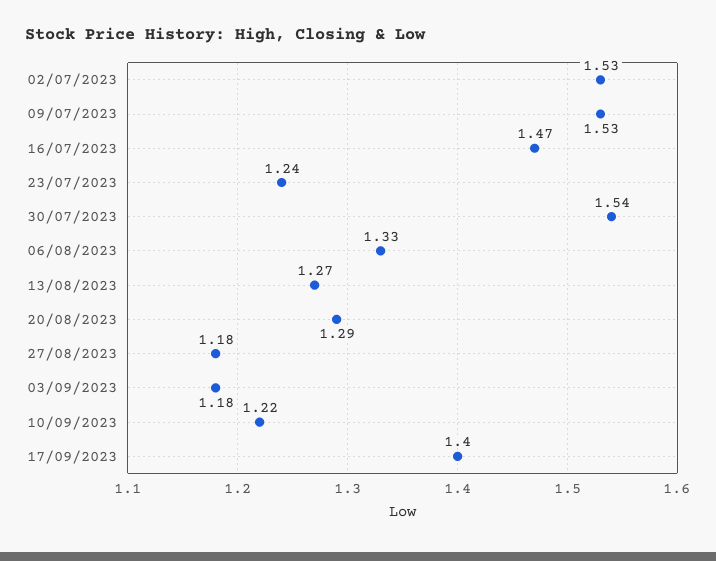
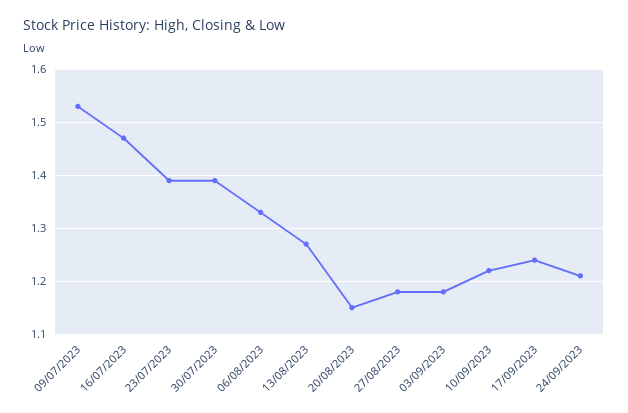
02/07/2023: 1.53 -> none
23/07/2023: 1.24 -> 1.4
30/07/2023: 1.54 -> 1.4
20/08/2023: 1.29 -> 1.15
17/09/2023: 1.4 -> 1.25
24/09/2023: none -> 1.2

